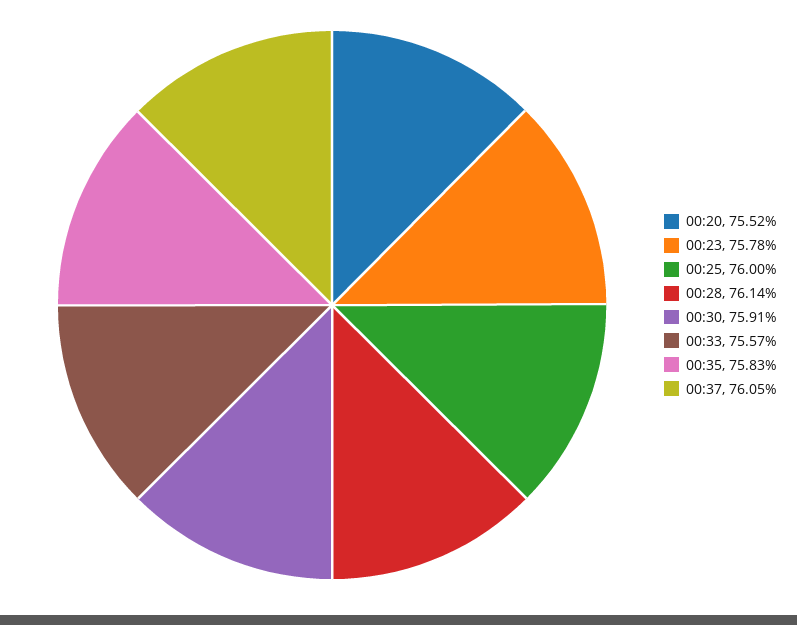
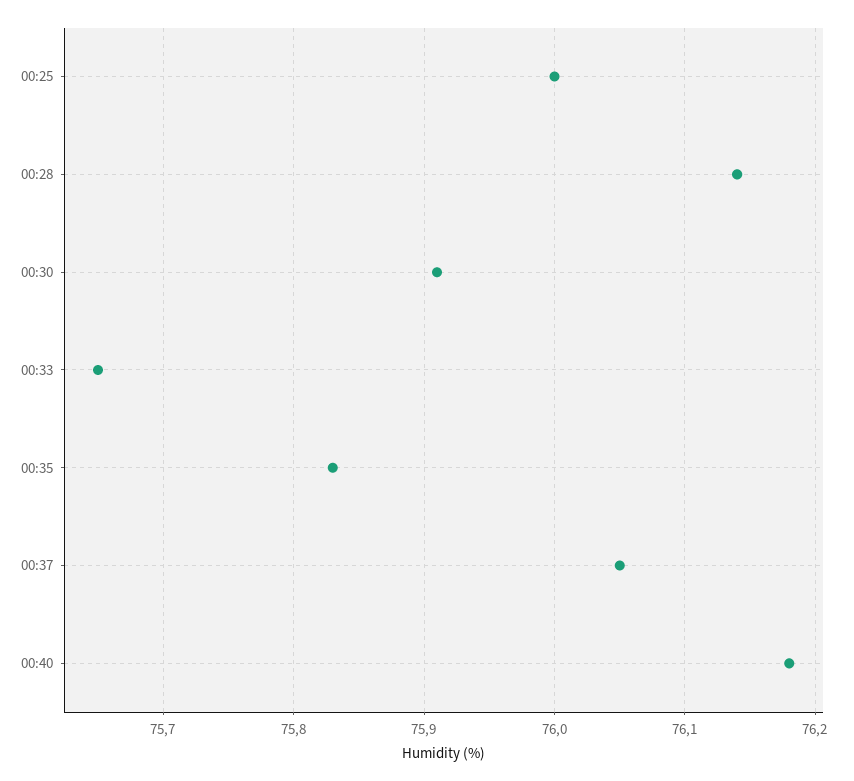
00:20: 75.52 -> none
00:23: 75.78 -> none
00:33: 75.57 -> 75.65
00:40: none -> 76.18

